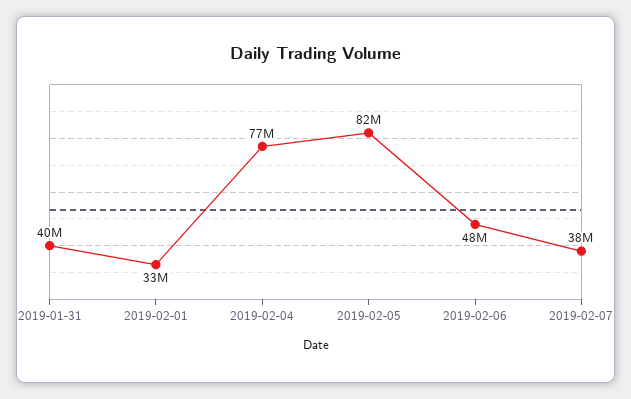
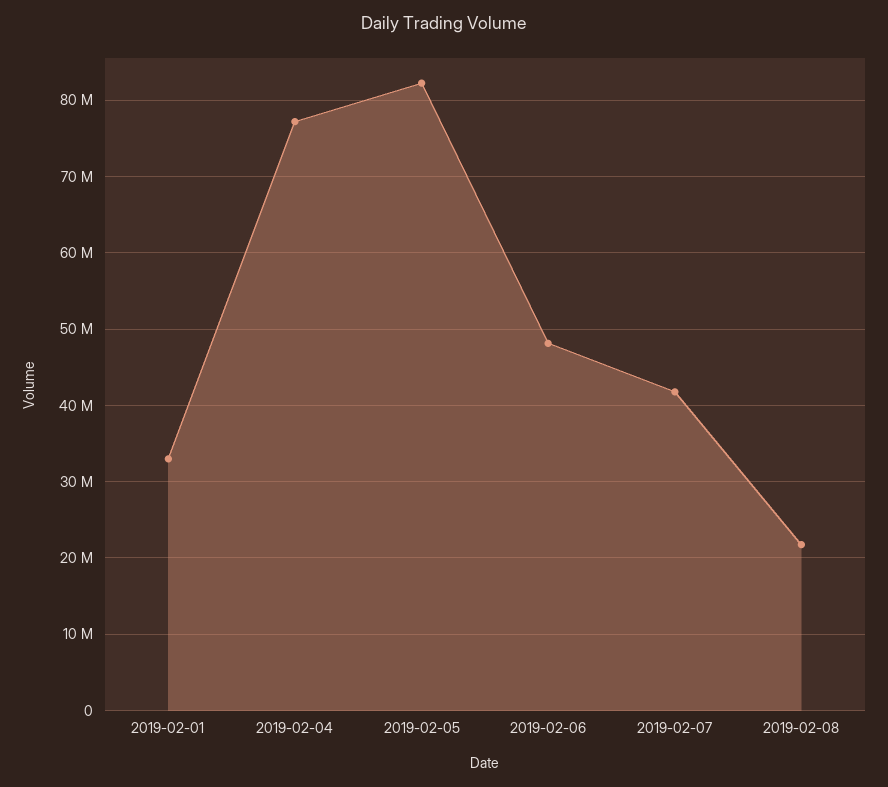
2019-01-31: 40000000 -> none
2019-02-07: 38000000 -> 42000000
2019-02-08: none -> 22000000

